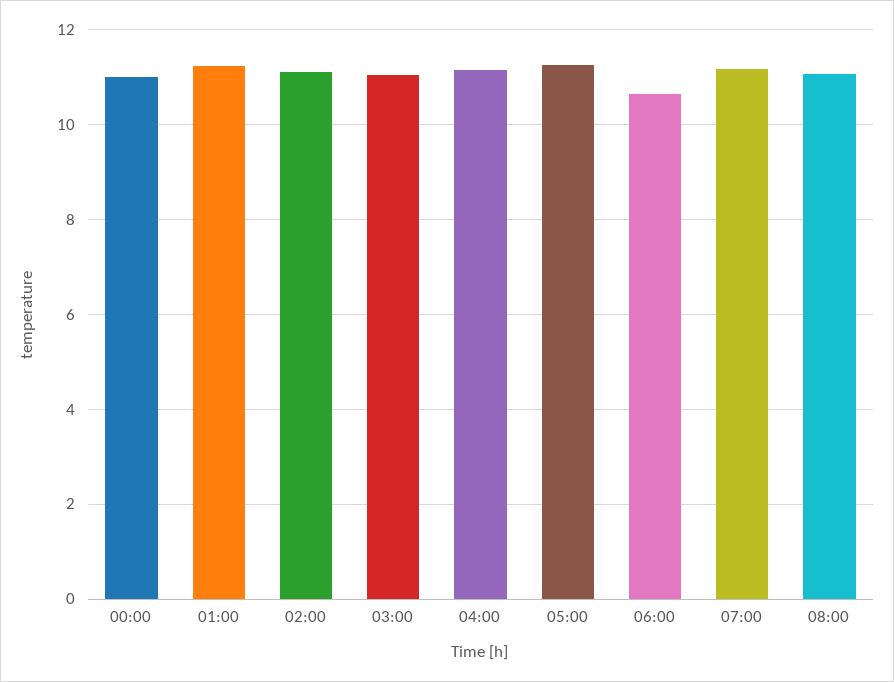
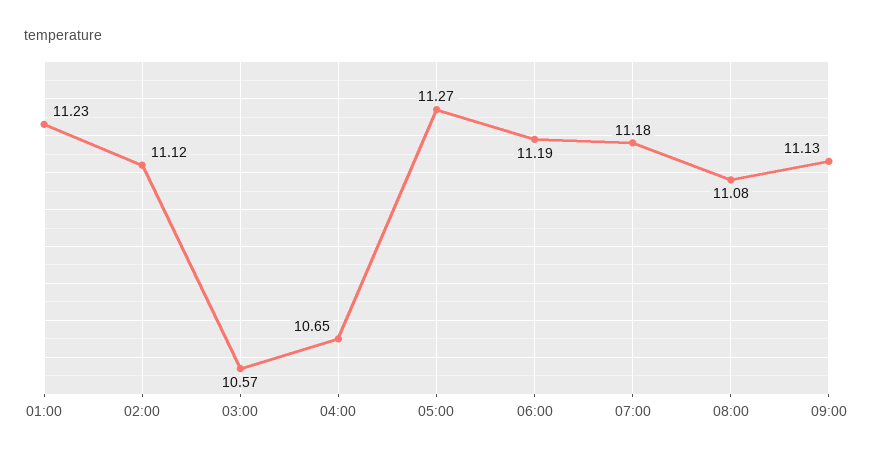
00:00: 11 -> none
03:00: 11 -> 10.57
04:00: 11.2 -> 10.65
06:00: 10.6 -> 11.19
09:00: none -> 11.13

